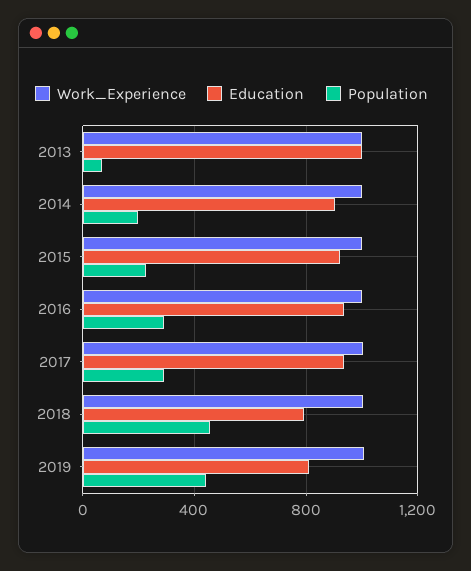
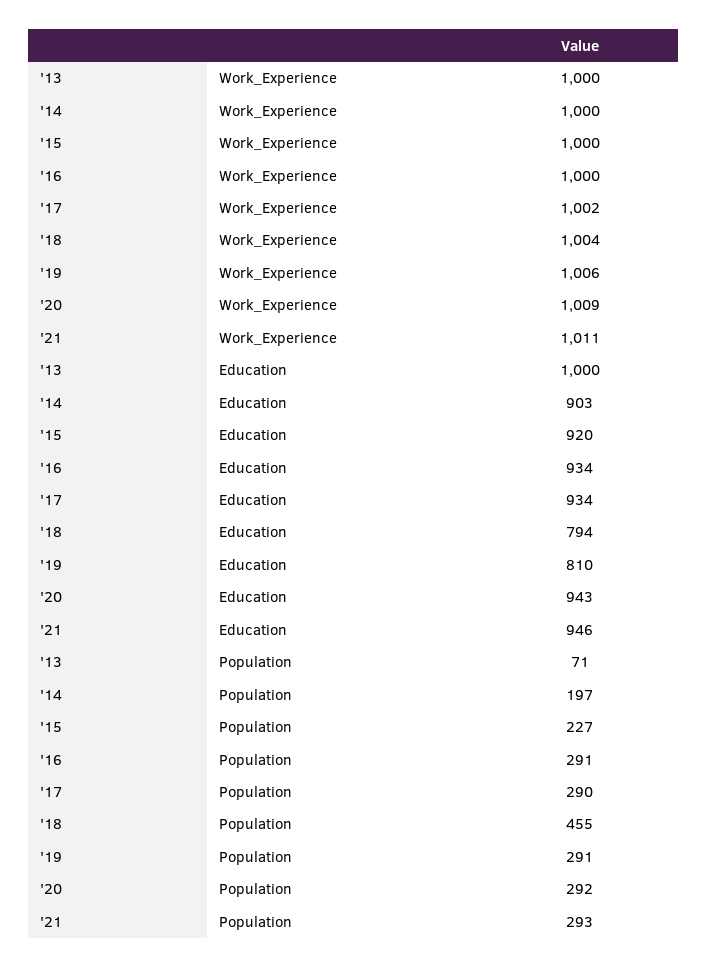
Population, 2019: 450 -> 291
Work_Experience, '20: none -> 1009
Work_Experience, '21: none -> 1011
Education, '20: none -> 943
Education, '21: none -> 946
Population, '20: none -> 292
Population, '21: none -> 293

